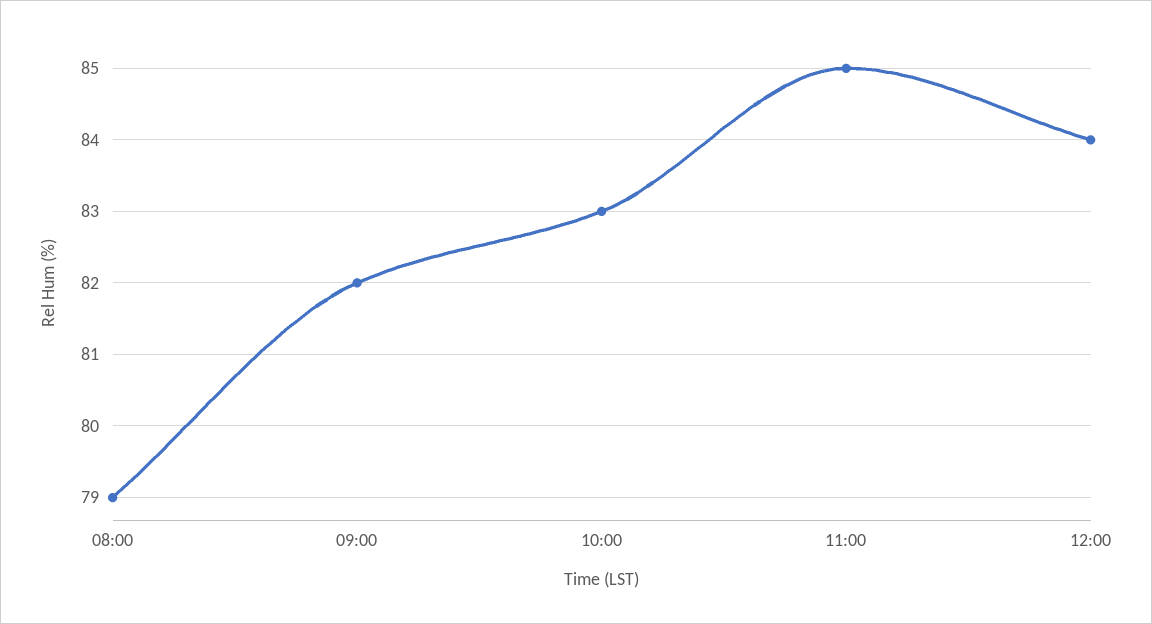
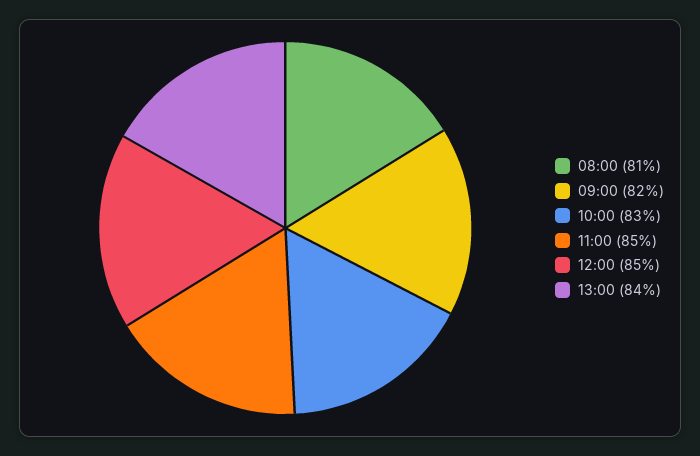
08:00: 79 -> 81
12:00: 84 -> 85
13:00: none -> 84

